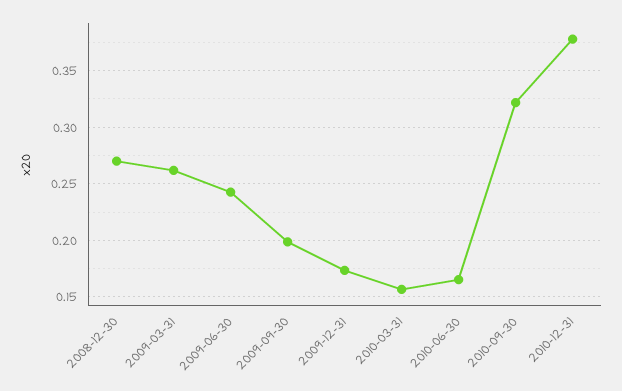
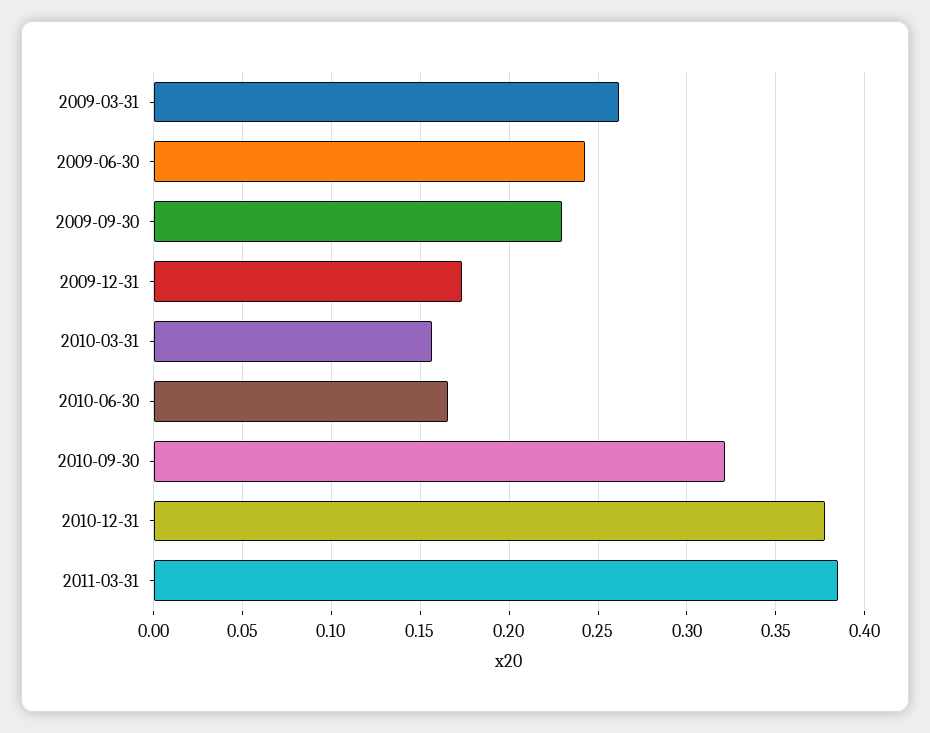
2008-12-30: 0.27 -> none
2009-09-30: 0.2 -> 0.23
2011-03-31: none -> 0.385

